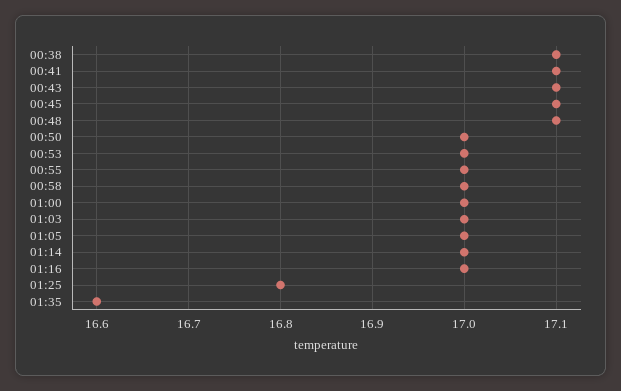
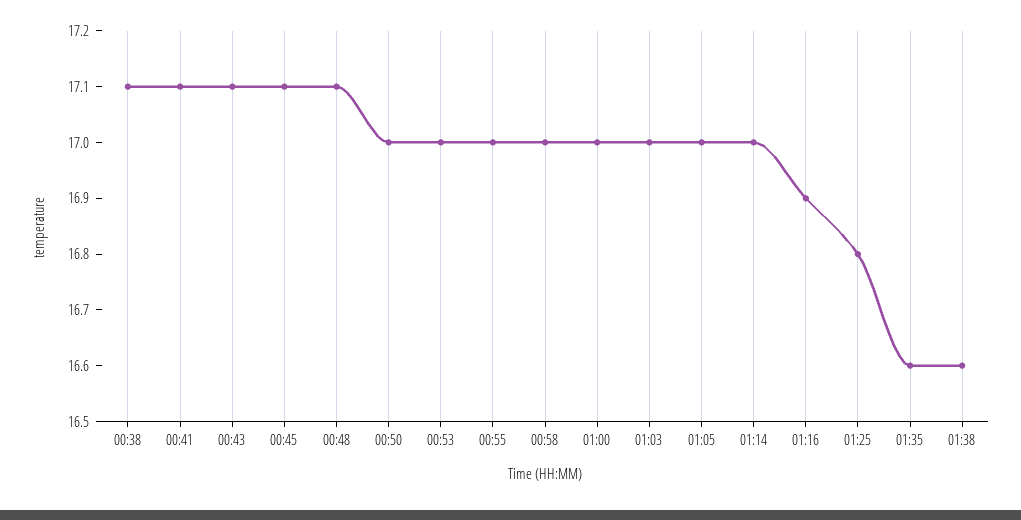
01:16: 17 -> 16.9
01:38: none -> 16.6

